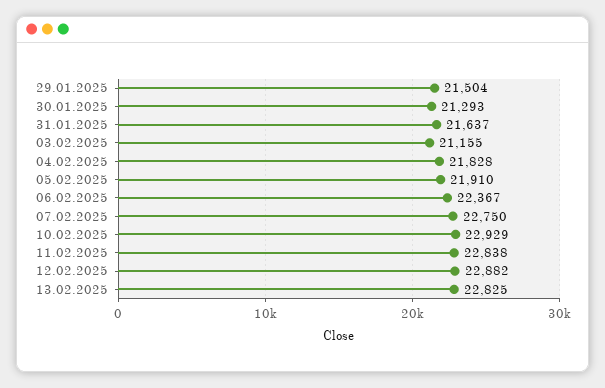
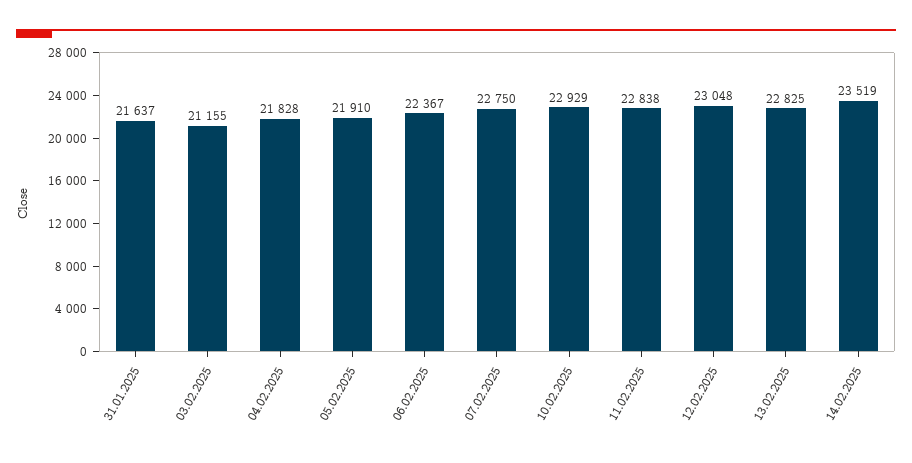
29.01.2025: 21504 -> none
30.01.2025: 21293 -> none
12.02.2025: 22882 -> 23048
14.02.2025: none -> 23519

